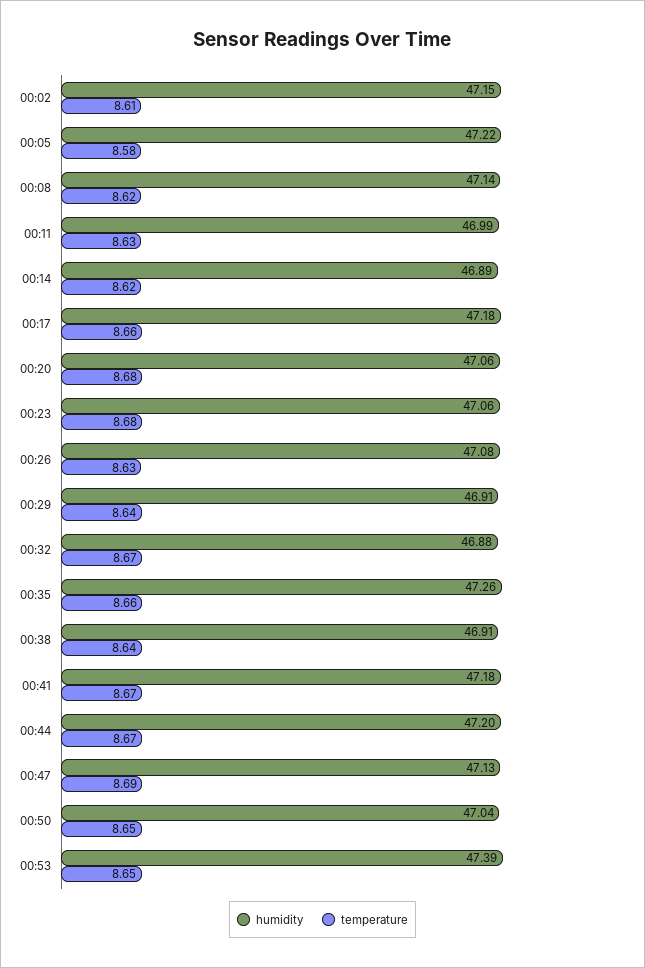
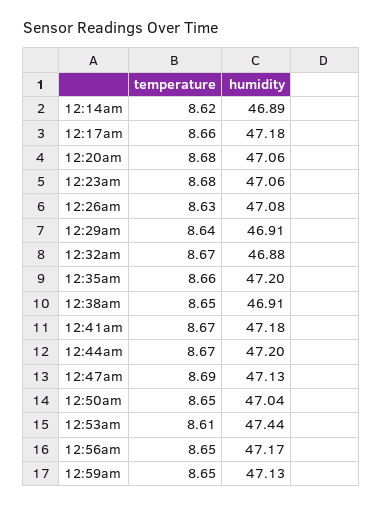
humidity, 00:02: 47.15 -> none
temperature, 00:02: 8.61 -> none
humidity, 00:05: 47.22 -> none
temperature, 00:05: 8.58 -> none
humidity, 00:08: 47.14 -> none
temperature, 00:08: 8.62 -> none
humidity, 00:11: 46.99 -> none
temperature, 00:11: 8.63 -> none
humidity, 00:35: 47.26 -> 47.2
temperature, 00:38: 8.64 -> 8.65
humidity, 00:53: 47.39 -> 47.44
temperature, 00:53: 8.65 -> 8.61
temperature, 12:56am: none -> 8.65
humidity, 12:56am: none -> 47.17
temperature, 12:59am: none -> 8.65
humidity, 12:59am: none -> 47.13

